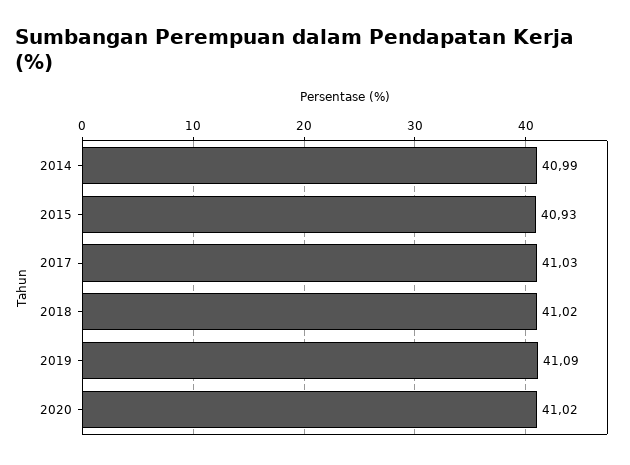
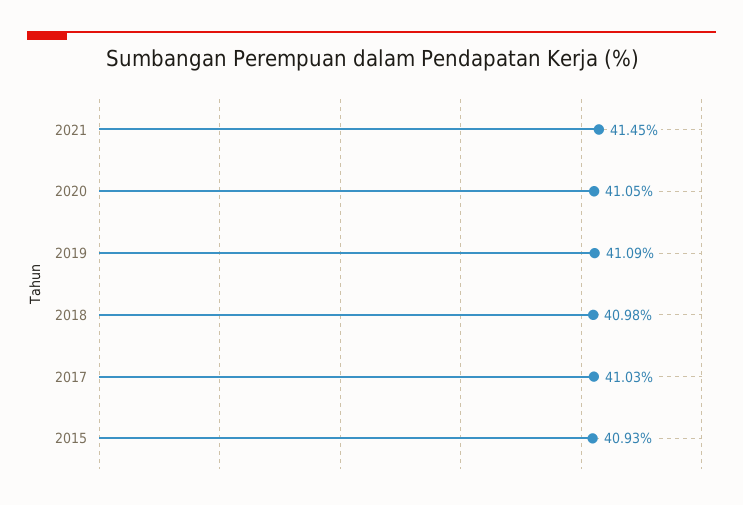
2014: 40.99 -> none
2018: 41.02 -> 40.98
2020: 41.02 -> 41.05
2021: none -> 41.45

